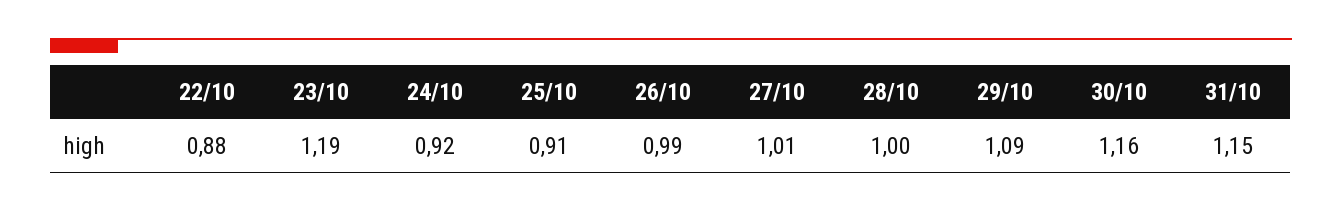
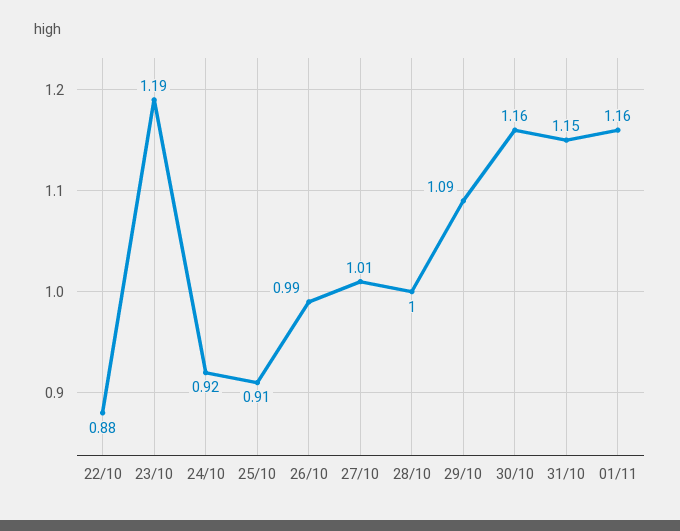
01/11: none -> 1.16

